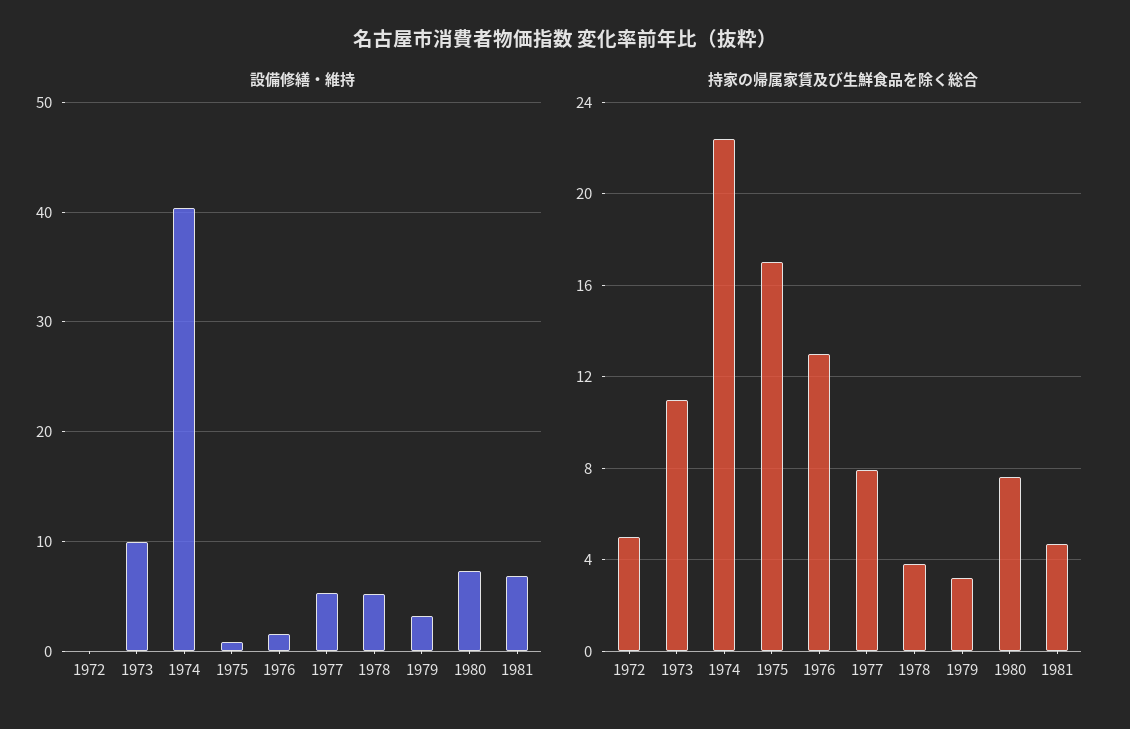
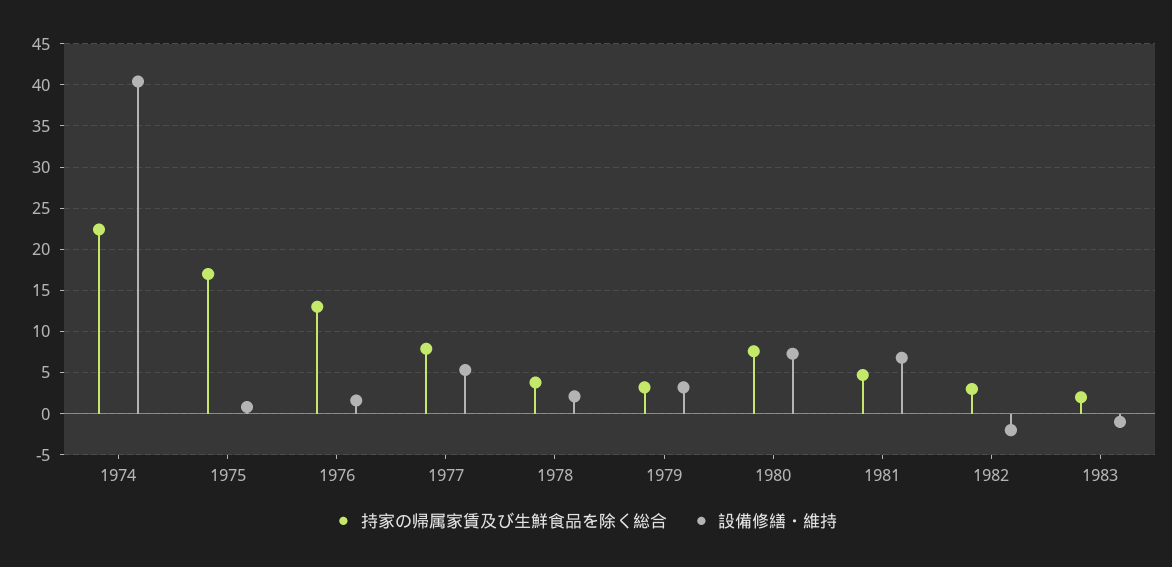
設備修繕・維持, 1972: 0 -> none
設備修繕・維持, 1973: 10 -> none
設備修繕・維持, 1978: 5 -> 2
持家の帰属家賃及び生鮮食品を除く総合, 1972: 5 -> none
持家の帰属家賃及び生鮮食品を除く総合, 1973: 11 -> none
持家の帰属家賃及び生鮮食品を除く総合, 1982: none -> 3
設備修繕・維持, 1982: none -> -2
持家の帰属家賃及び生鮮食品を除く総合, 1983: none -> 2
設備修繕・維持, 1983: none -> -1

